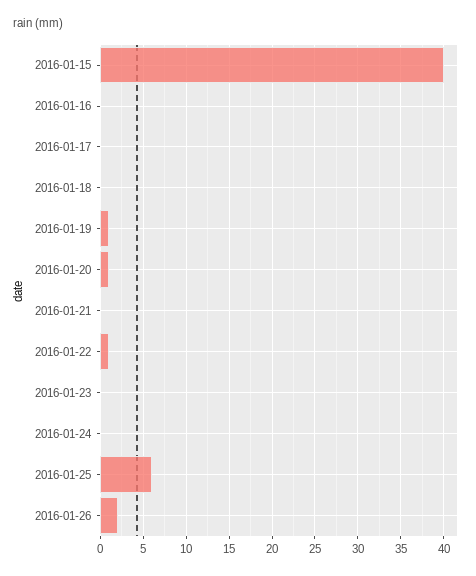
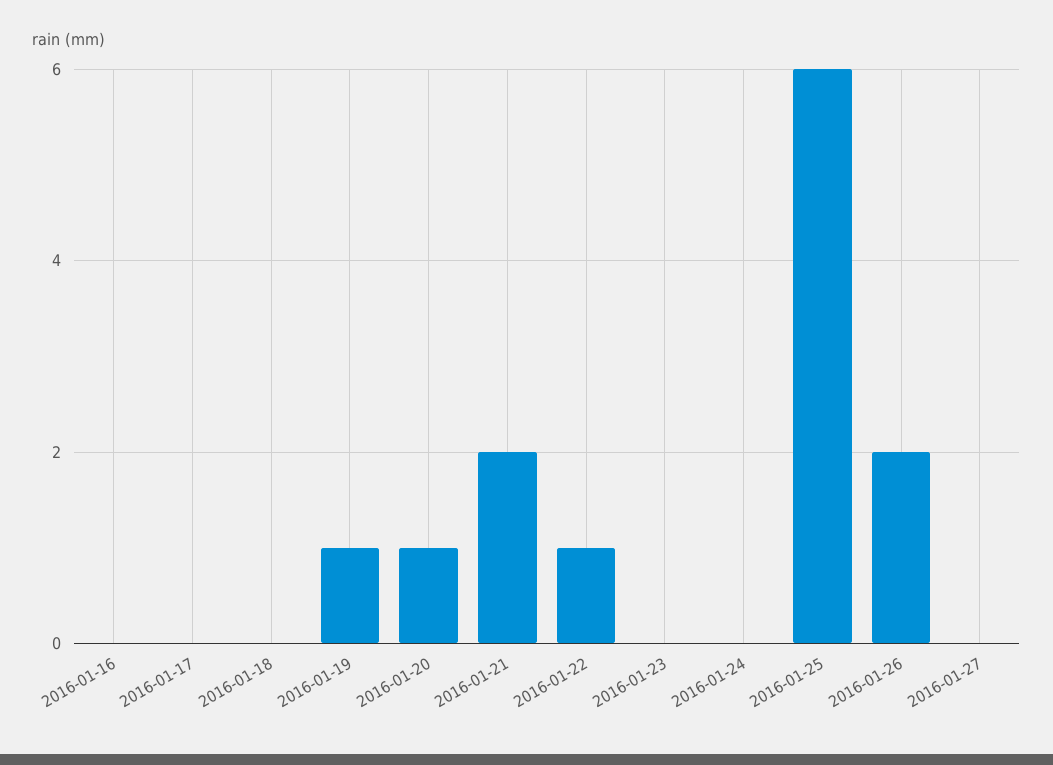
2016-01-15: 40 -> none
2016-01-21: 0 -> 2
2016-01-27: none -> 0

